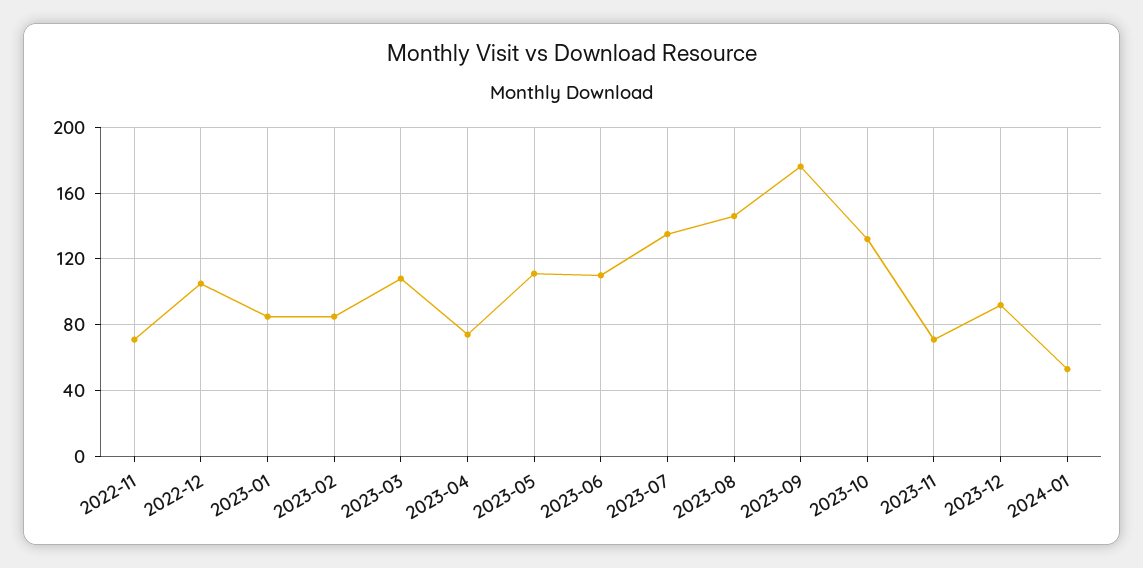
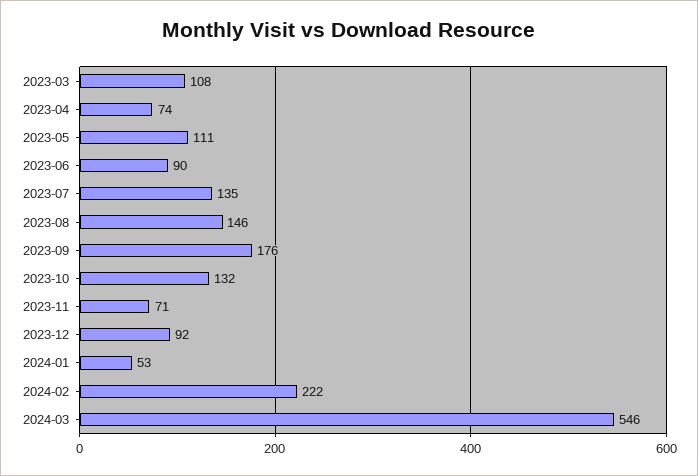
2022-11: 70 -> none
2022-12: 105 -> none
2023-01: 85 -> none
2023-02: 85 -> none
2023-06: 110 -> 90
2024-02: none -> 222
2024-03: none -> 546

